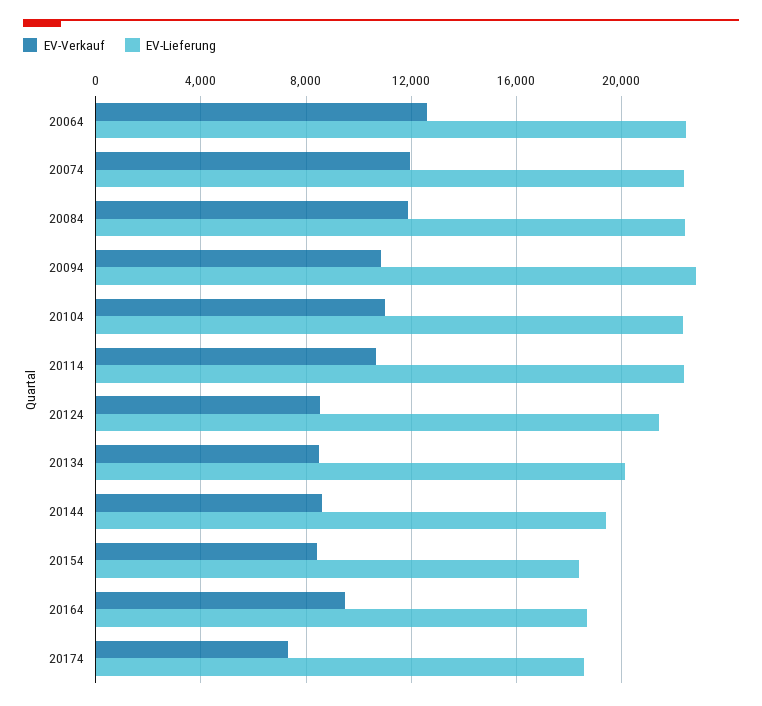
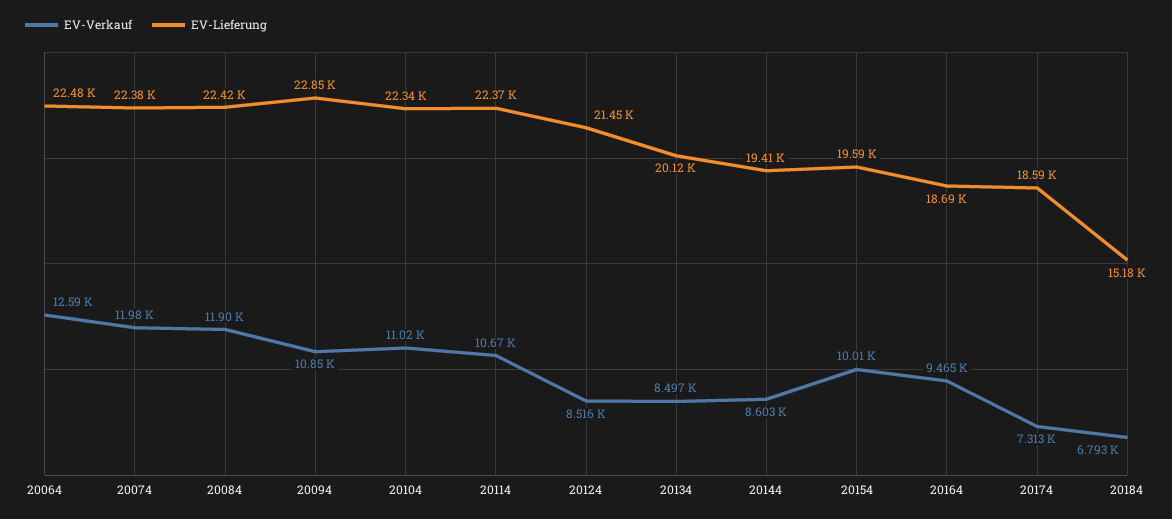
EV-Verkauf, 20154: 8500 -> 10010
EV-Lieferung, 20154: 18500 -> 19590
EV-Verkauf, 20184: none -> 6793
EV-Lieferung, 20184: none -> 15180

